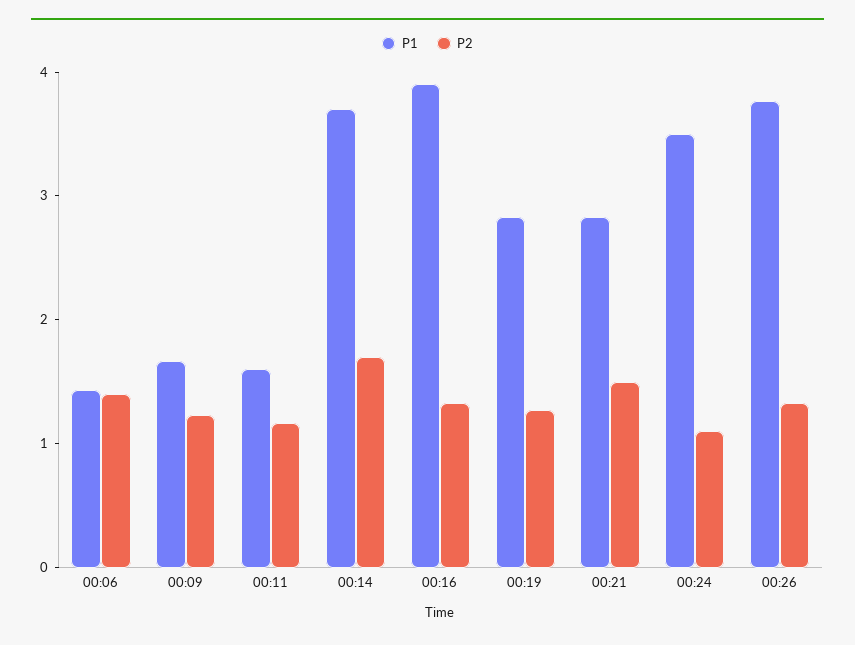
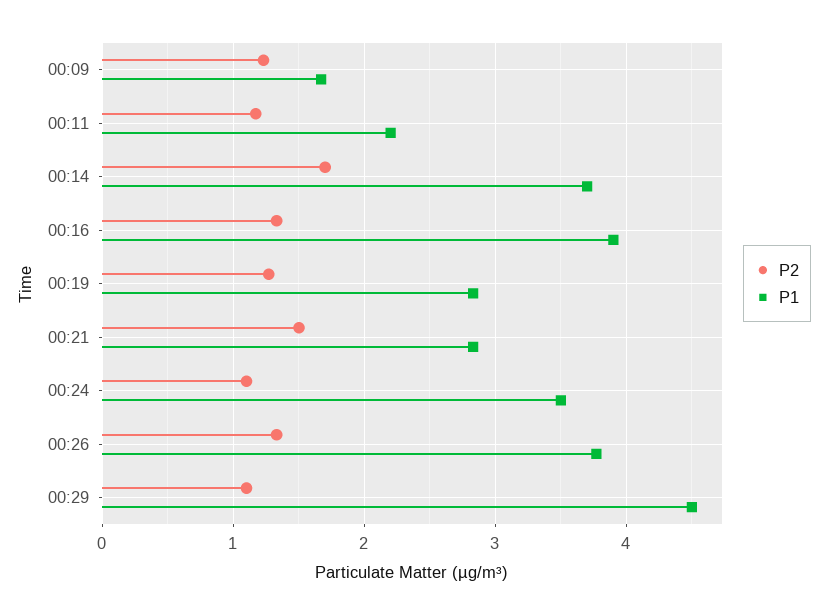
P1, 00:06: 1.4 -> none
P2, 00:06: 1.4 -> none
P1, 00:11: 1.6 -> 2.2
P2, 00:29: none -> 1.1
P1, 00:29: none -> 4.5

